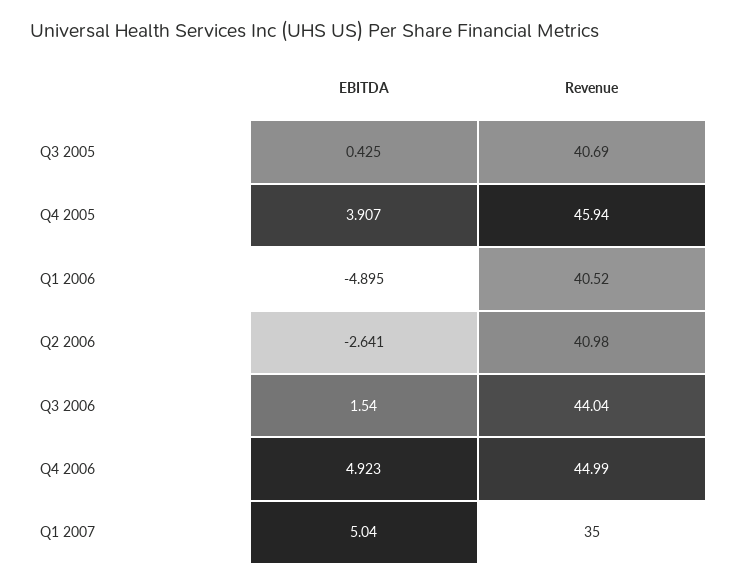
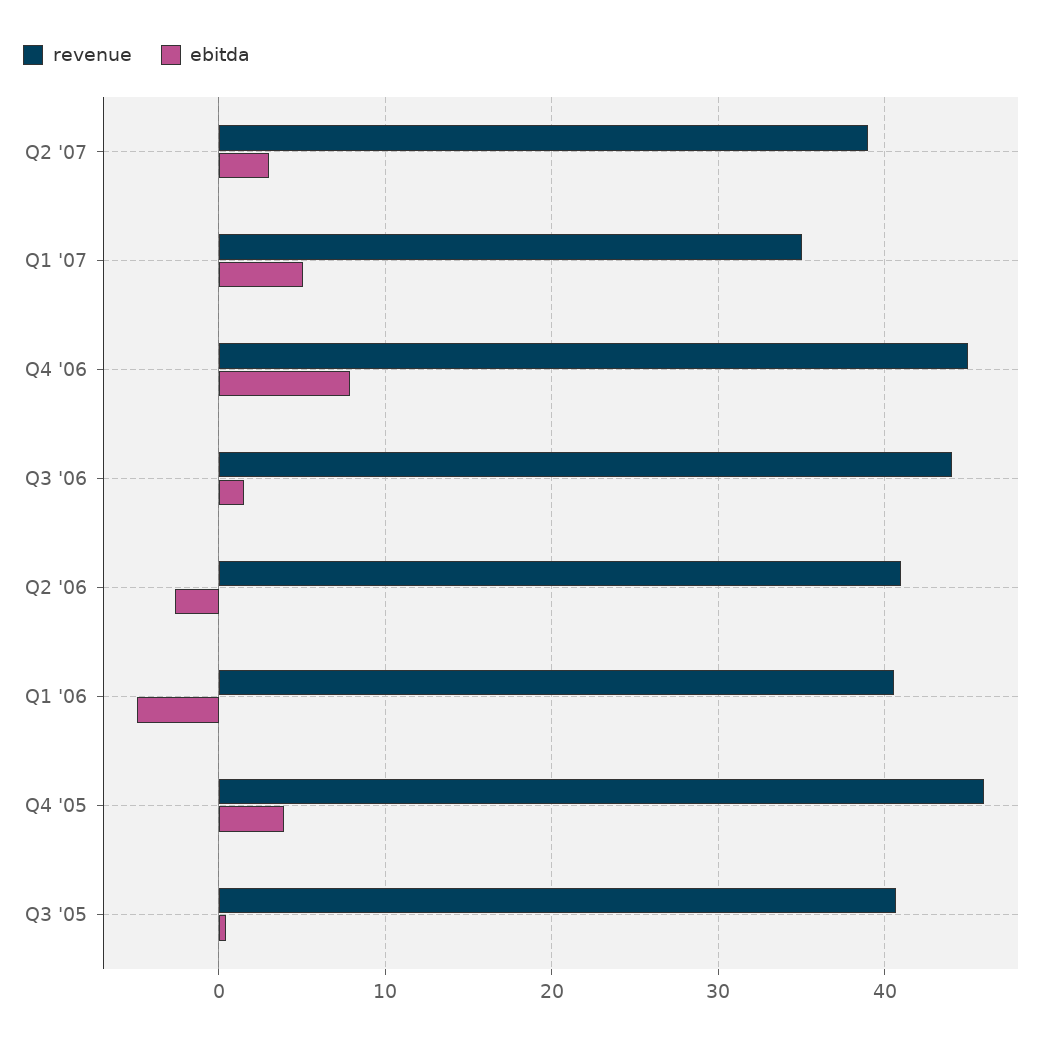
EBITDA, Q4 2006: 4.923 -> 8
Revenue, Q2 '07: none -> 39
EBITDA, Q2 '07: none -> 3

